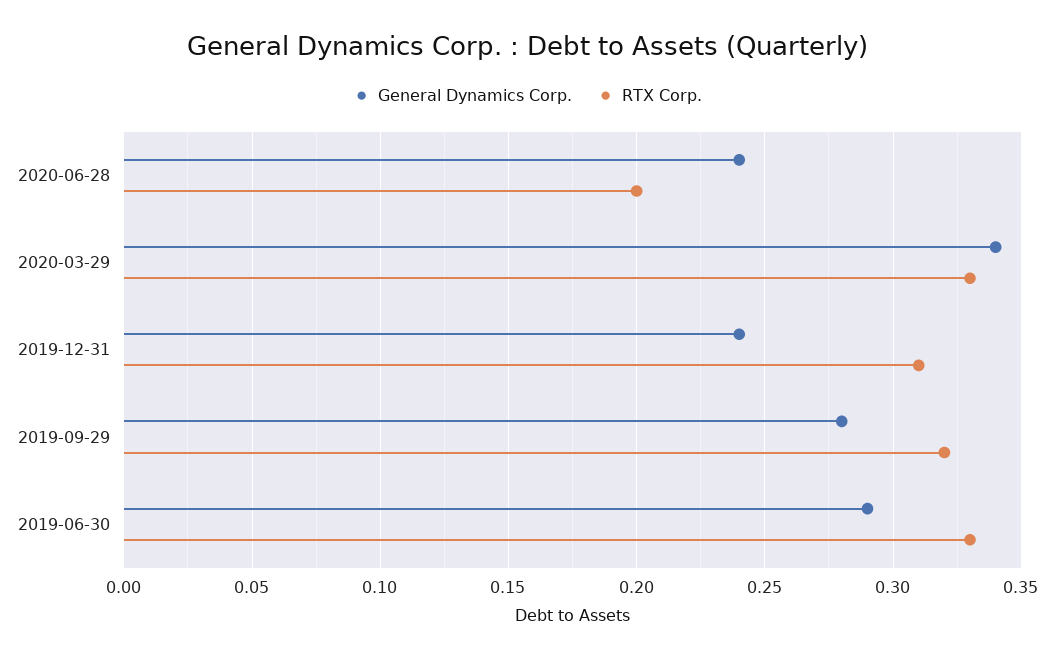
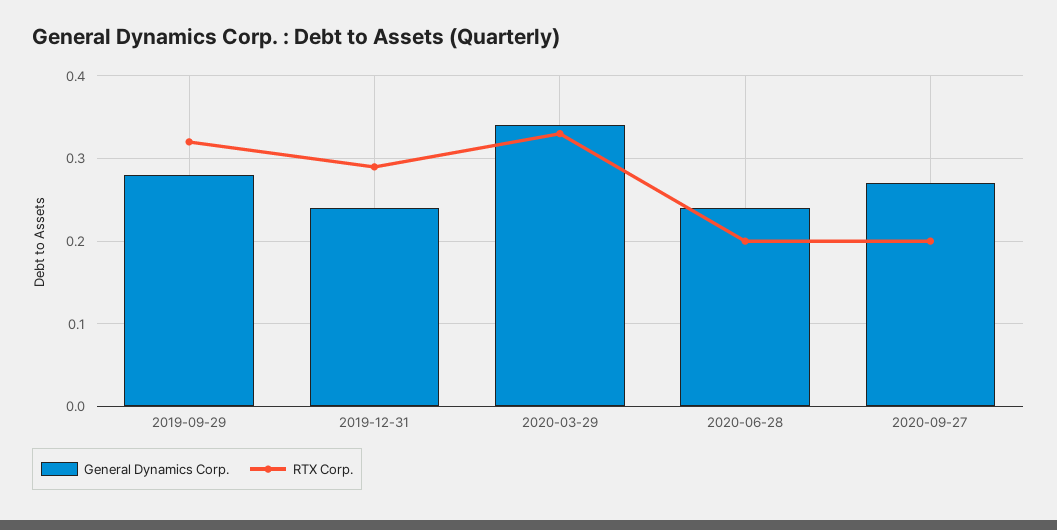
RTX Corp., 2019-12-31: 0.31 -> 0.29
General Dynamics Corp., 2019-06-30: 0.29 -> none
RTX Corp., 2019-06-30: 0.33 -> none
General Dynamics Corp., 2020-09-27: none -> 0.27
RTX Corp., 2020-09-27: none -> 0.2

